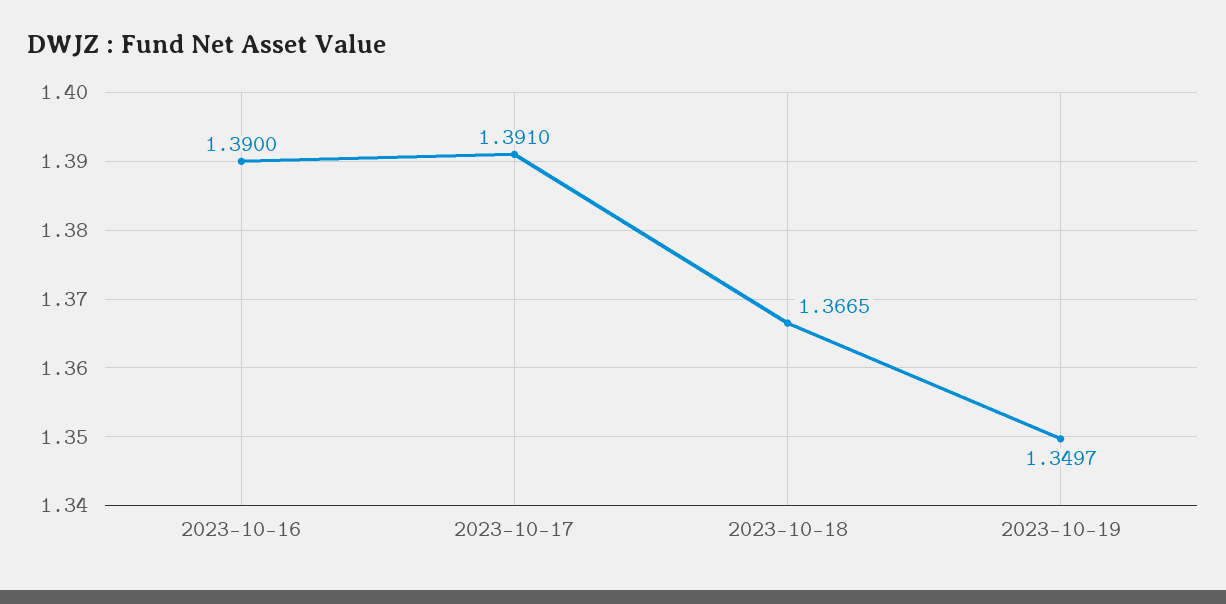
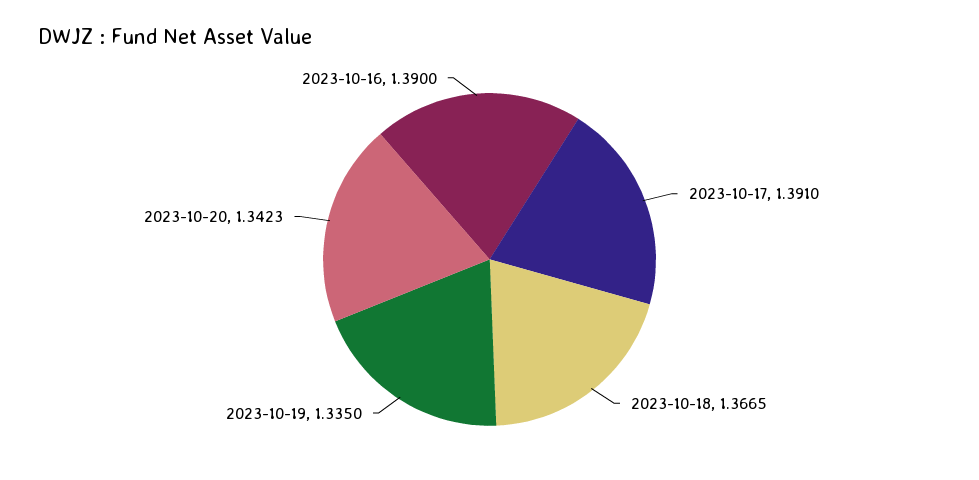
2023-10-19: 1.3497 -> 1.335
2023-10-20: none -> 1.3423

